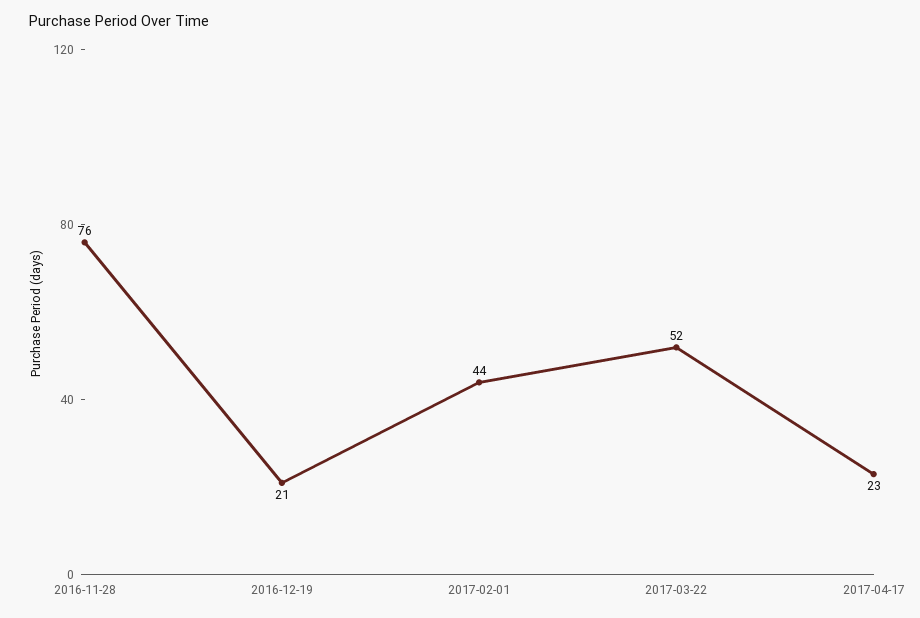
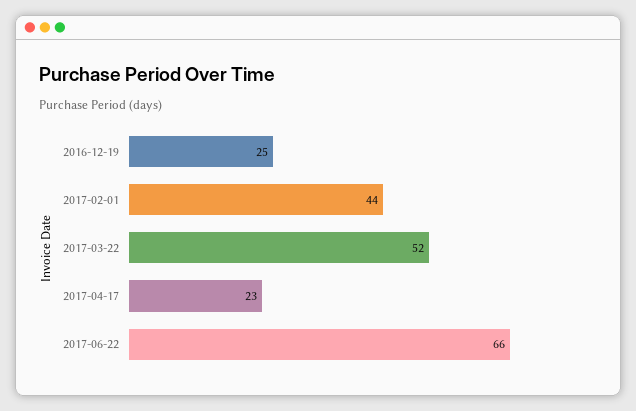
2016-11-28: 76 -> none
2016-12-19: 21 -> 25
2017-06-22: none -> 66

